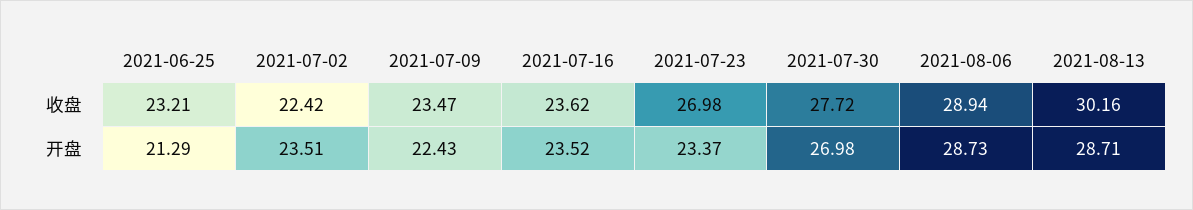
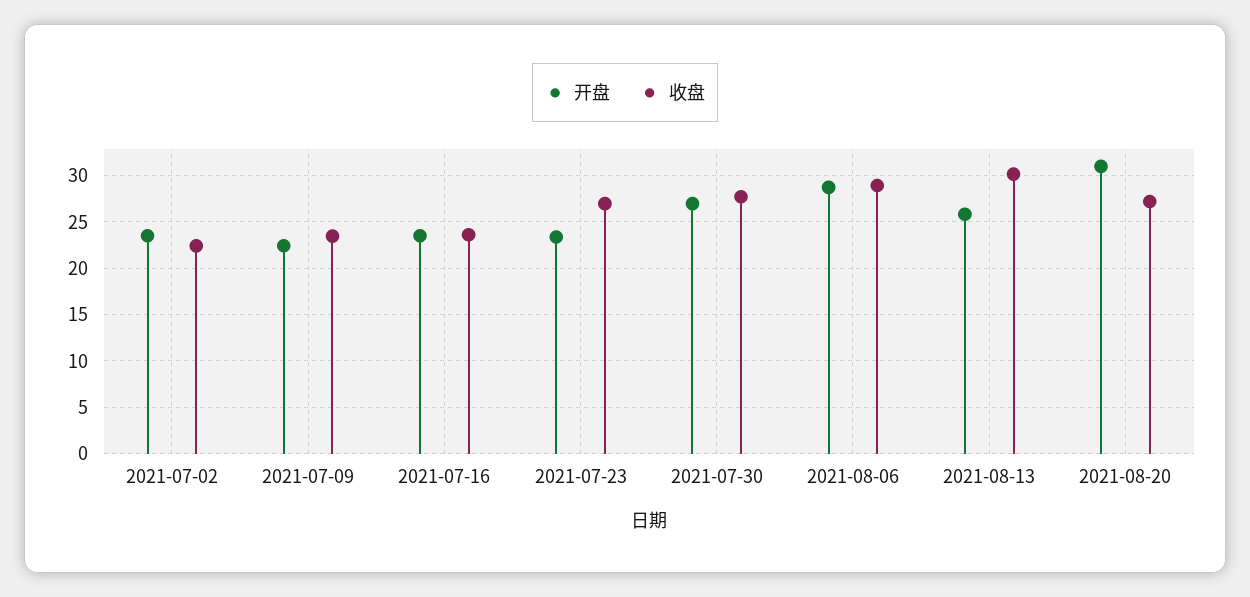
收盘, 2021-06-25: 23.21 -> none
开盘, 2021-06-25: 21.29 -> none
开盘, 2021-08-13: 28.71 -> 26
开盘, 2021-08-20: none -> 31
收盘, 2021-08-20: none -> 27

